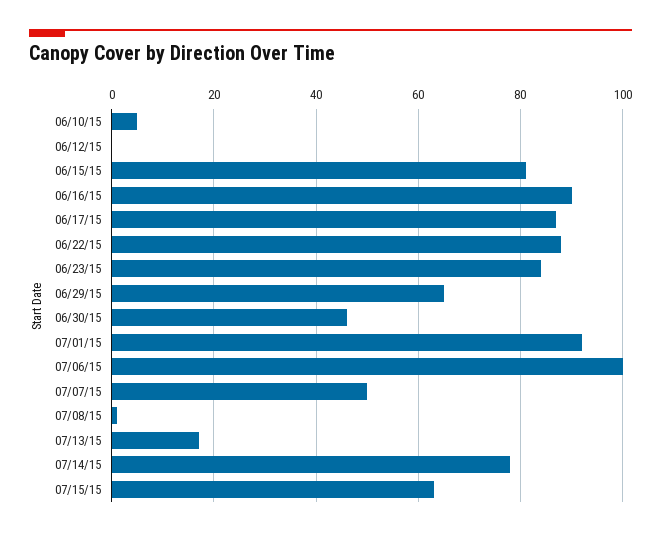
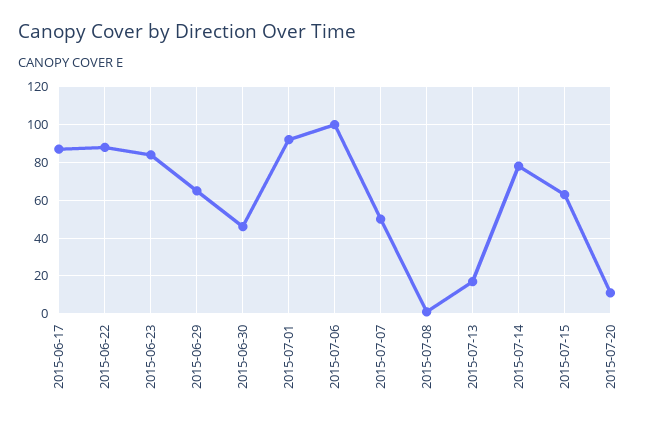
06/10/15: 5 -> none
06/12/15: 0 -> none
06/15/15: 80 -> none
06/16/15: 90 -> none
2015-07-20: none -> 10

